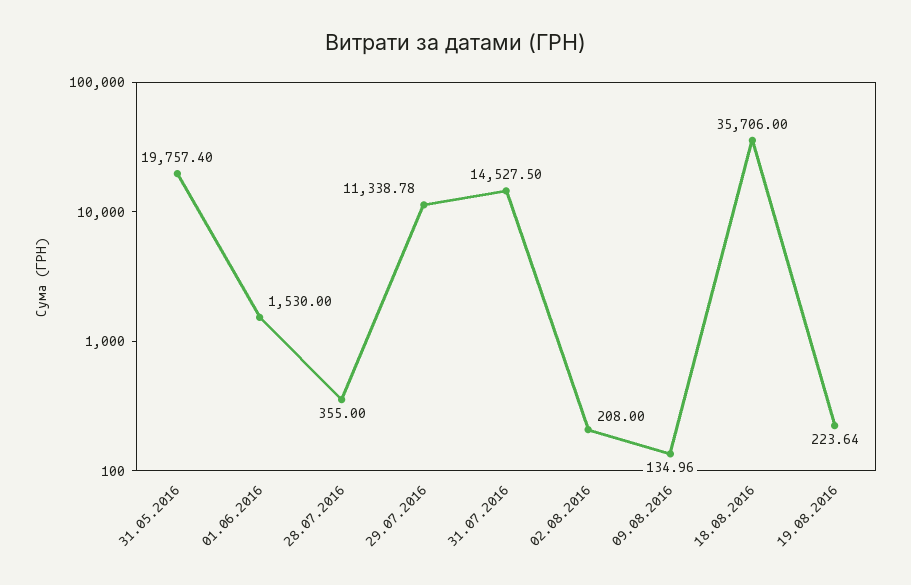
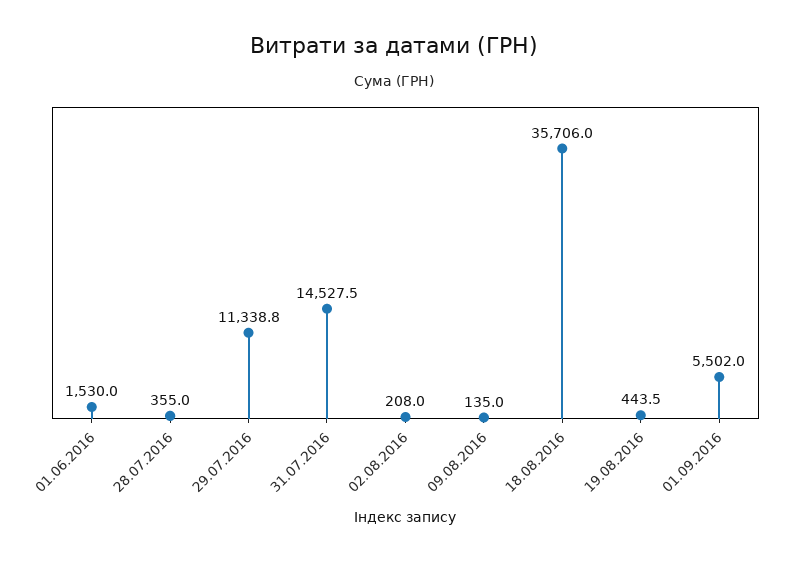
31.05.2016: 19757.4 -> none
19.08.2016: 223.64 -> 443.5
01.09.2016: none -> 5502

